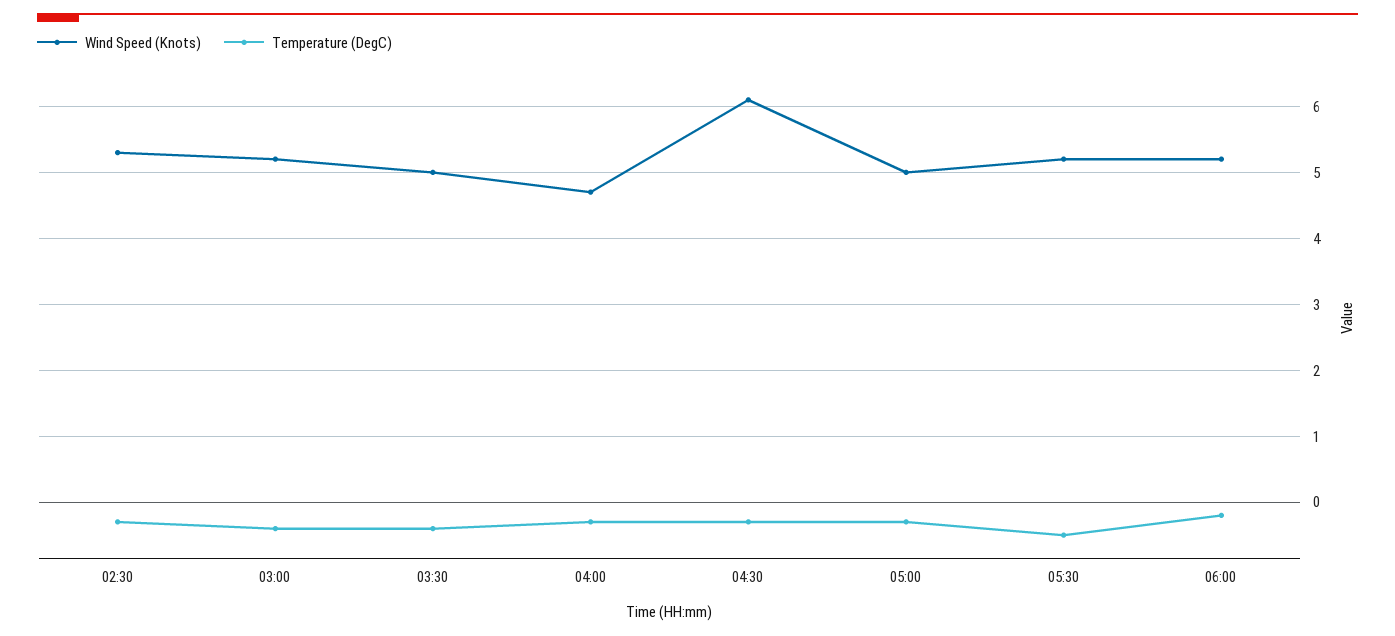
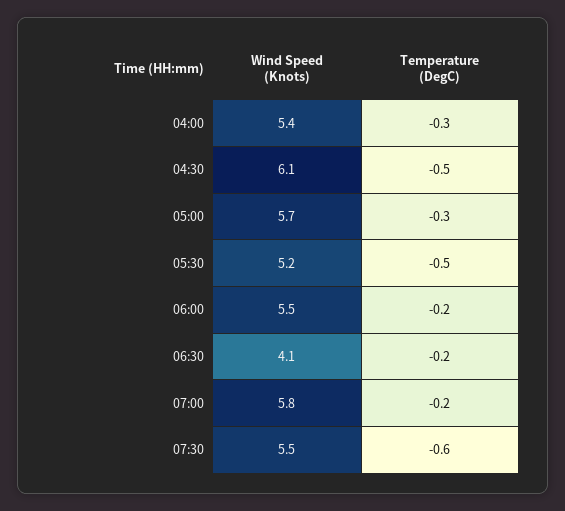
Wind Speed (Knots), 02:30: 5.3 -> none
Temperature (DegC), 02:30: -0.3 -> none
Wind Speed (Knots), 03:00: 5.2 -> none
Temperature (DegC), 03:00: -0.4 -> none
Wind Speed (Knots), 03:30: 5 -> none
Temperature (DegC), 03:30: -0.4 -> none
Wind Speed (Knots), 04:00: 4.7 -> 5.4
Temperature (DegC), 04:30: -0.3 -> -0.5
Wind Speed (Knots), 05:00: 5 -> 5.7
Wind Speed (Knots), 06:00: 5.2 -> 5.5
Wind Speed (Knots), 06:30: none -> 4.1
Temperature (DegC), 06:30: none -> -0.2
Wind Speed (Knots), 07:00: none -> 5.8
Temperature (DegC), 07:00: none -> -0.2
Wind Speed (Knots), 07:30: none -> 5.5
Temperature (DegC), 07:30: none -> -0.6

